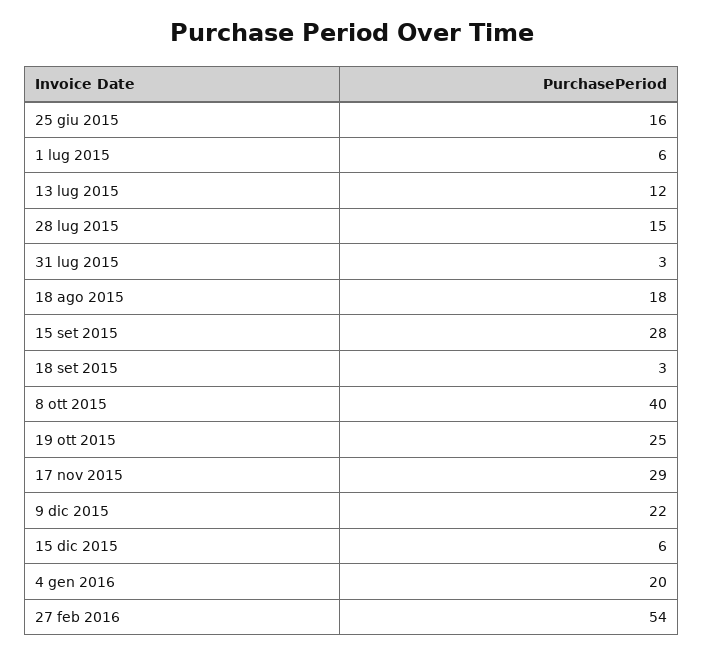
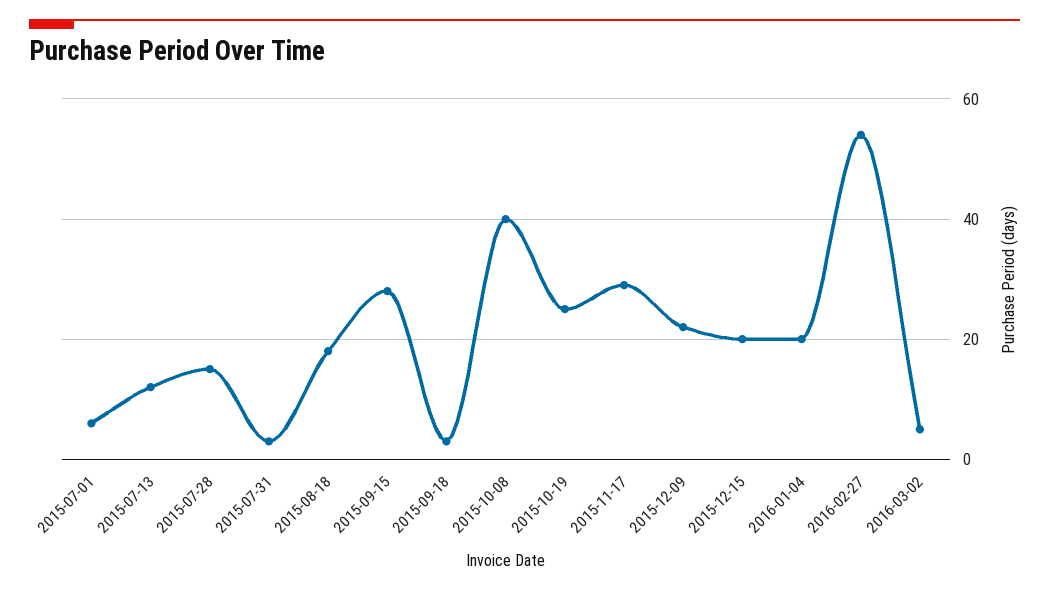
25 giu 2015: 16 -> none
15 dic 2015: 6 -> 20
2016-03-02: none -> 5

